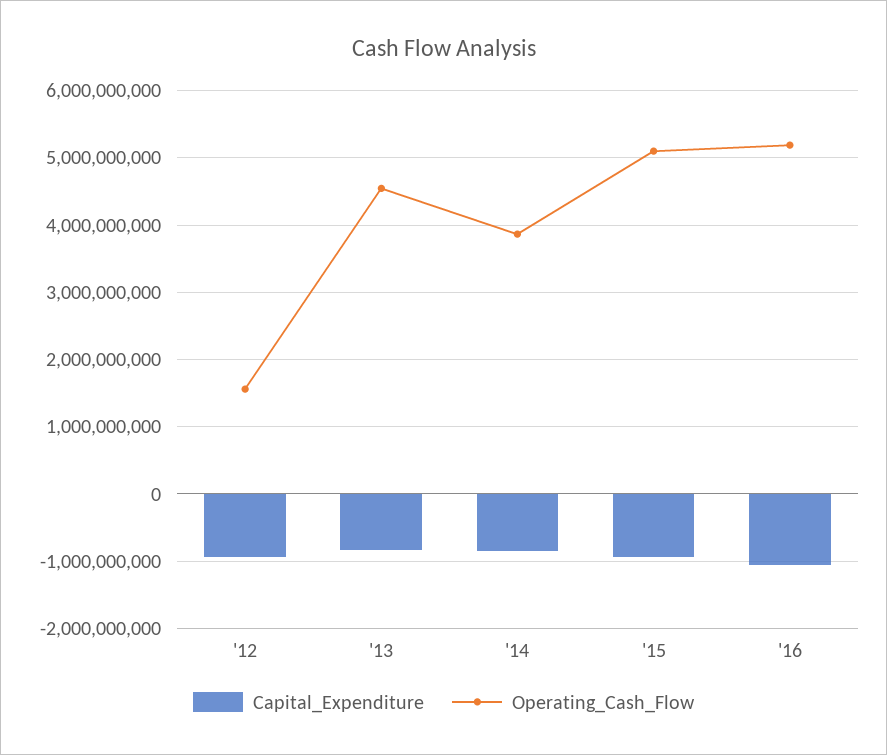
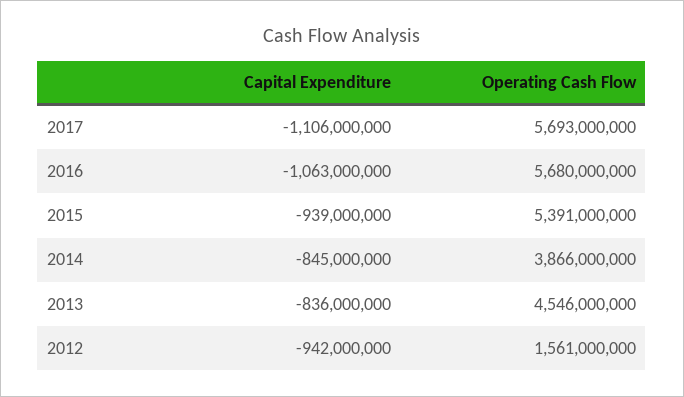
Operating_Cash_Flow, '15: 5100000000 -> 5391000000
Operating_Cash_Flow, '16: 5200000000 -> 5680000000
Capital_Expenditure, 2017: none -> -1106000000
Operating_Cash_Flow, 2017: none -> 5693000000

